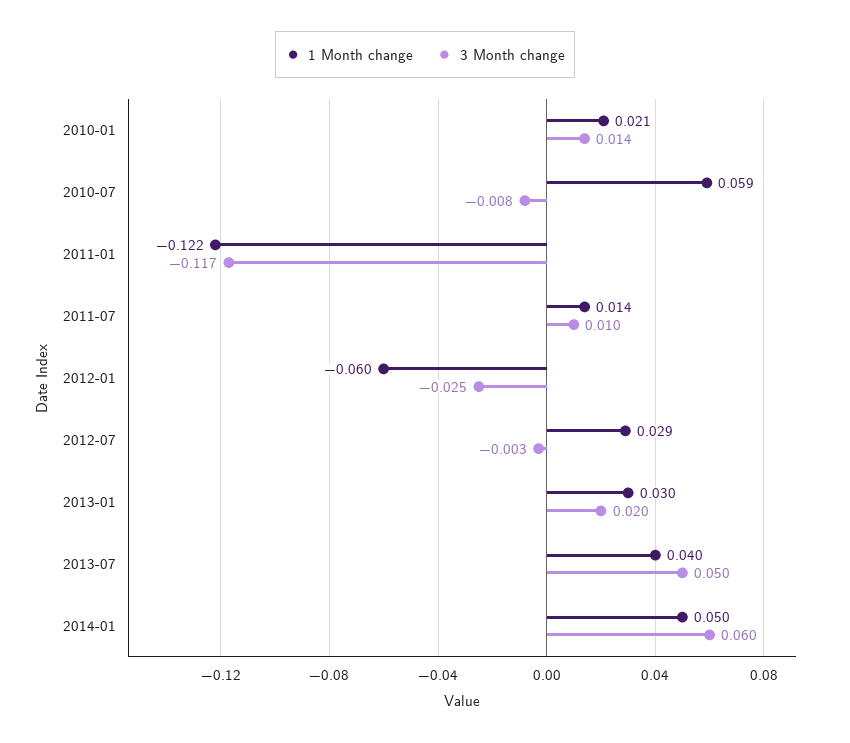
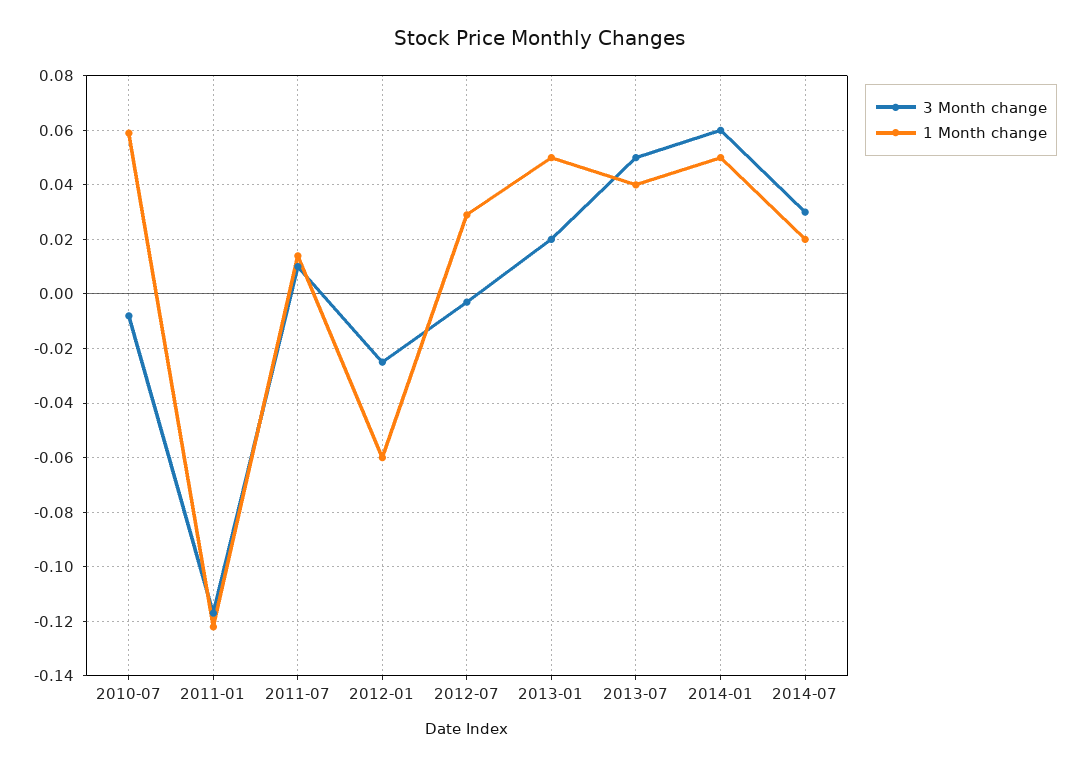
1 Month change, 2010-01: 0.021 -> none
3 Month change, 2010-01: 0.014 -> none
1 Month change, 2013-01: 0.03 -> 0.05
3 Month change, 2014-07: none -> 0.03
1 Month change, 2014-07: none -> 0.02

